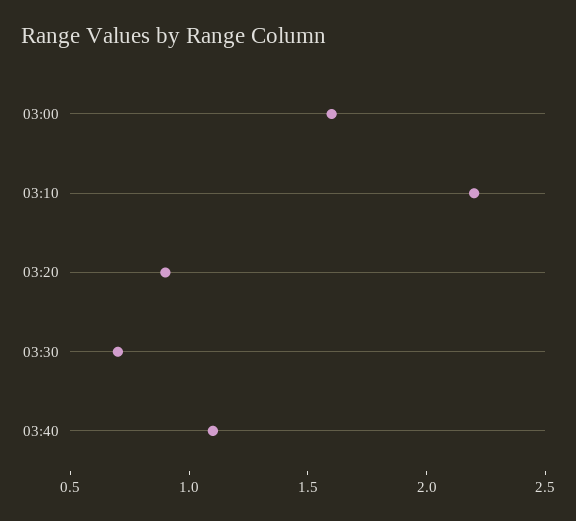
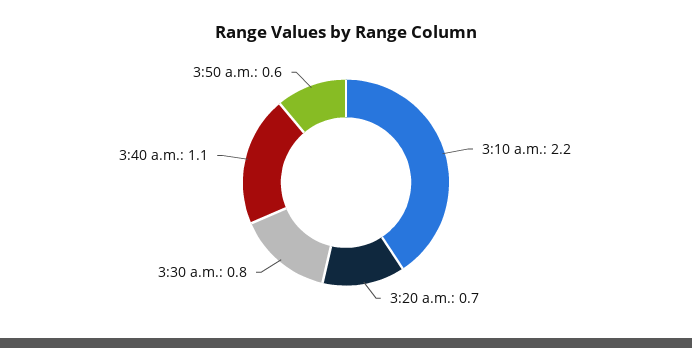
03:00: 1.6 -> none
03:20: 0.9 -> 0.7
03:30: 0.7 -> 0.8
3:50 a.m.: none -> 0.6

